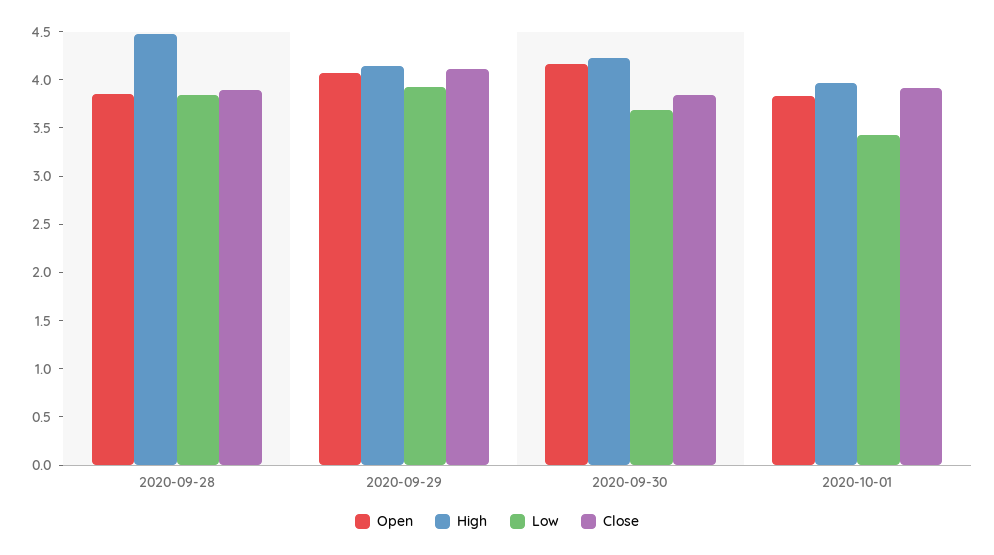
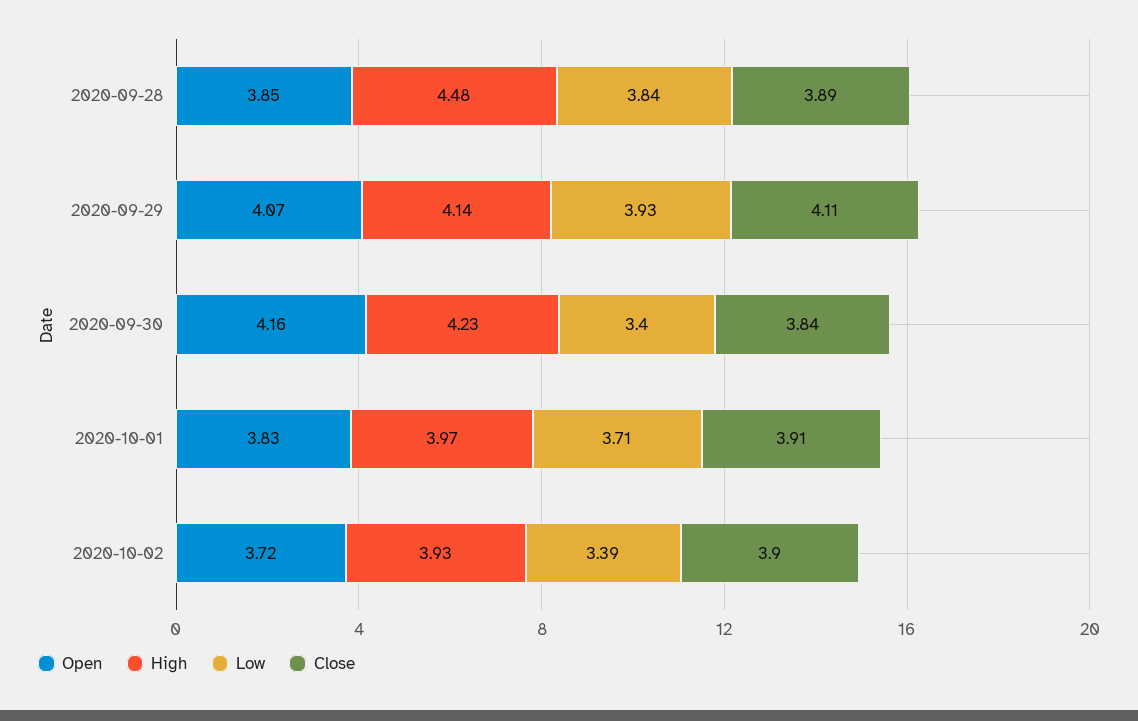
Low, 2020-09-30: 3.7 -> 3.4
Low, 2020-10-01: 3.4 -> 3.71
Open, 2020-10-02: none -> 3.72
High, 2020-10-02: none -> 3.93
Low, 2020-10-02: none -> 3.39
Close, 2020-10-02: none -> 3.9

